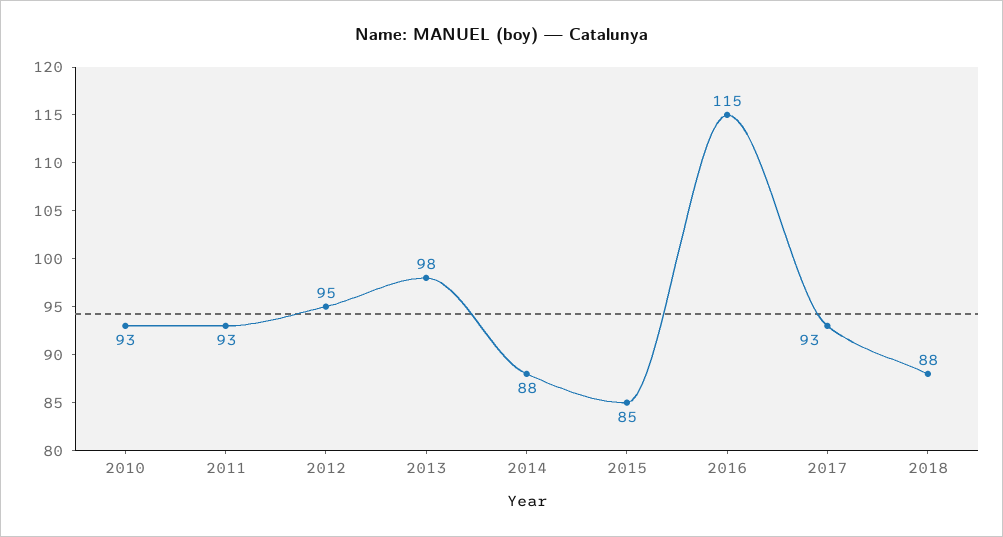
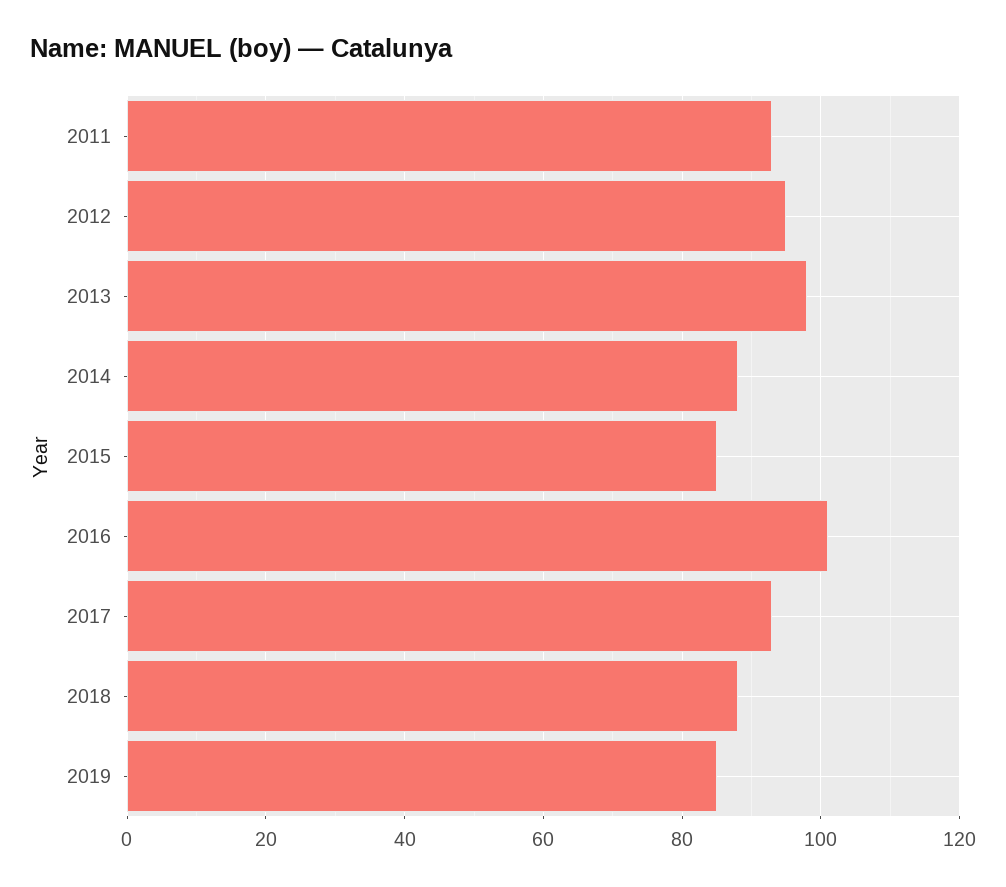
2010: 93 -> none
2016: 115 -> 100
2019: none -> 85

